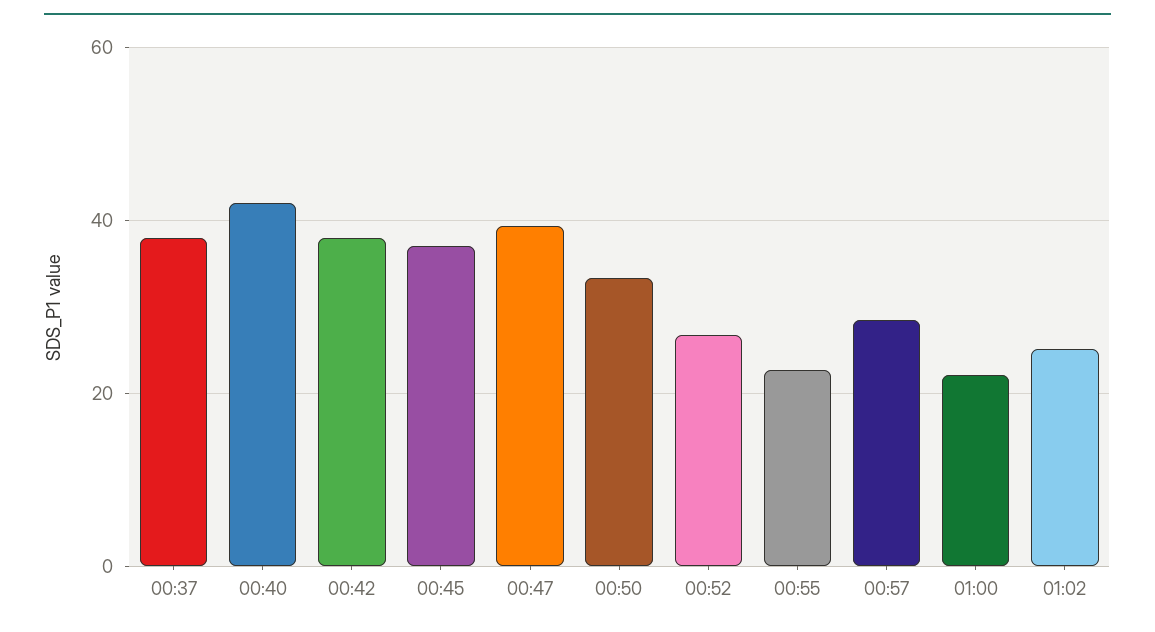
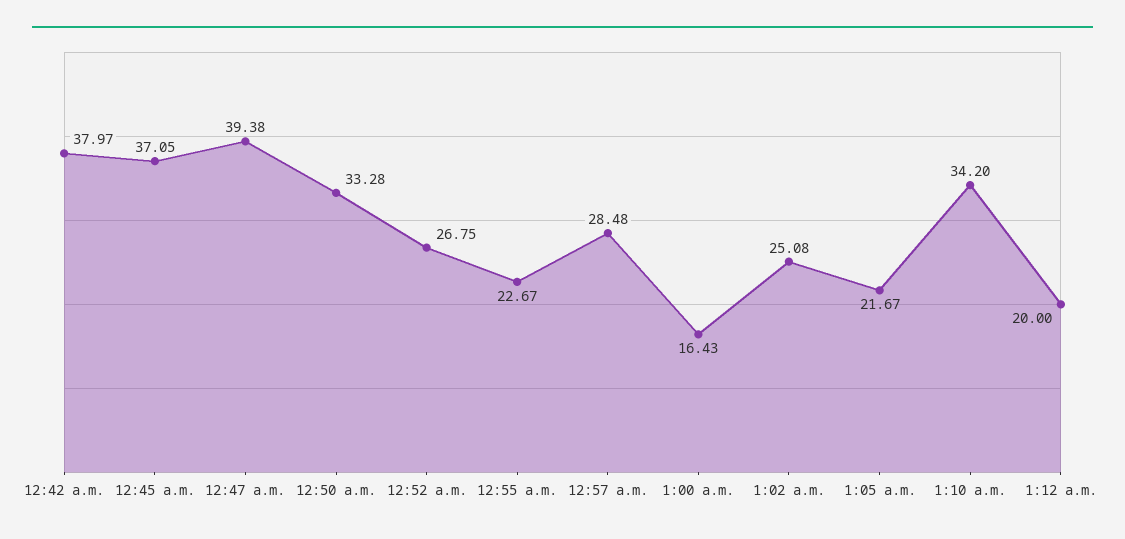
00:37: 38 -> none
00:40: 42 -> none
01:00: 22 -> 16.43
1:05 a.m.: none -> 21.67
1:10 a.m.: none -> 34.2
1:12 a.m.: none -> 20

